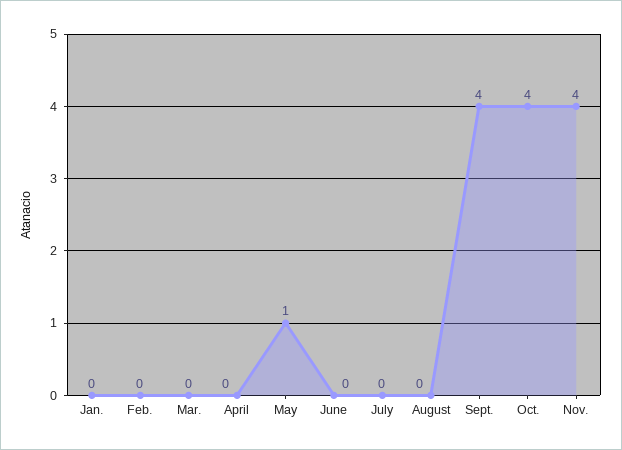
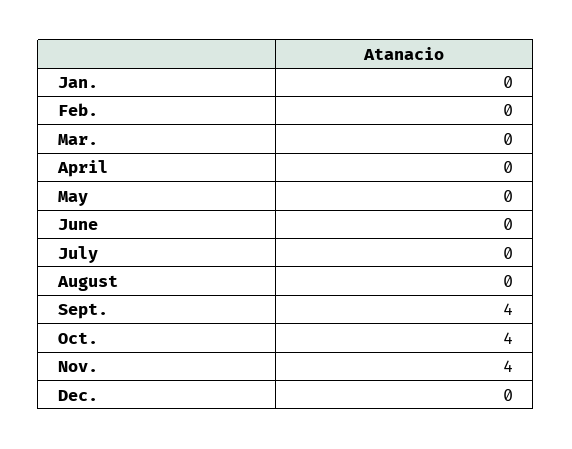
May: 1 -> 0
Dec.: none -> 0

